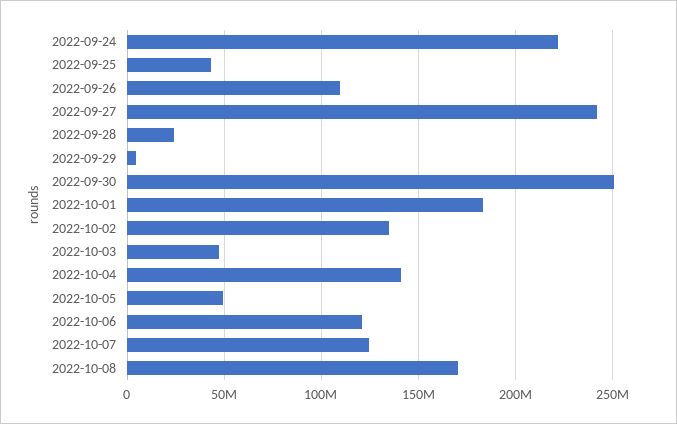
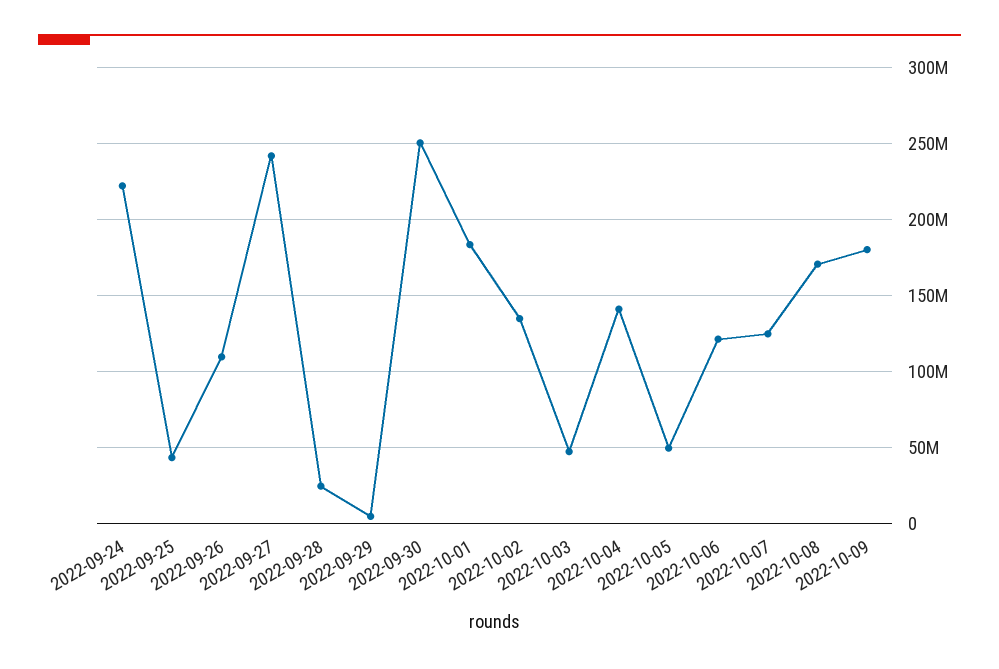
2022-10-09: none -> 180000000

